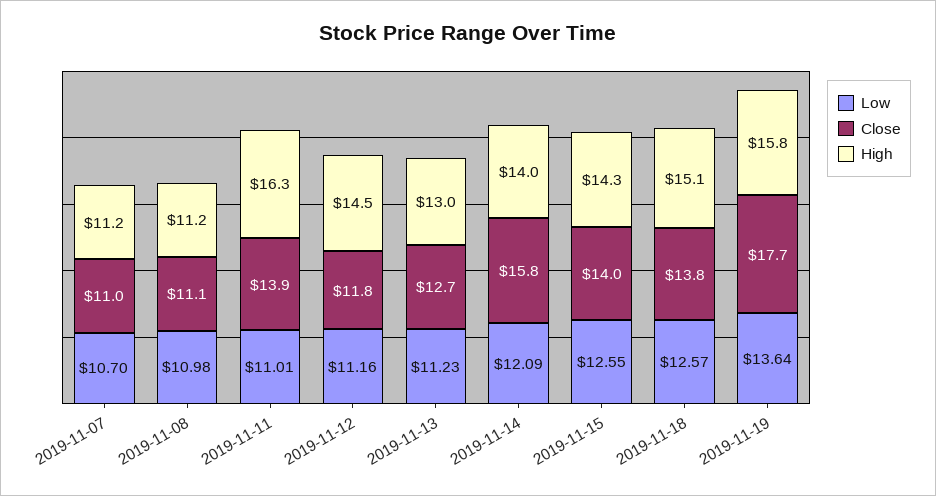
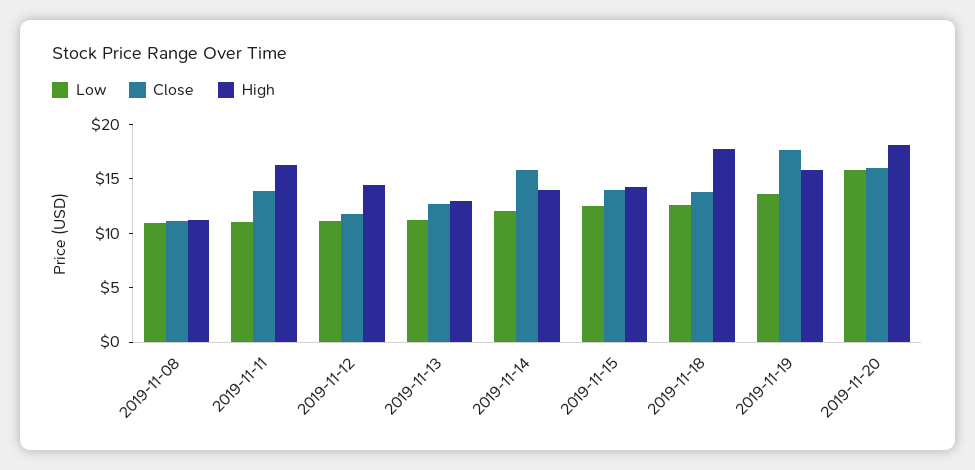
Low, 2019-11-07: 10.7 -> none
Close, 2019-11-07: 11 -> none
High, 2019-11-07: 11.2 -> none
High, 2019-11-18: 15.1 -> 18
Low, 2019-11-20: none -> 16
Close, 2019-11-20: none -> 16
High, 2019-11-20: none -> 18

